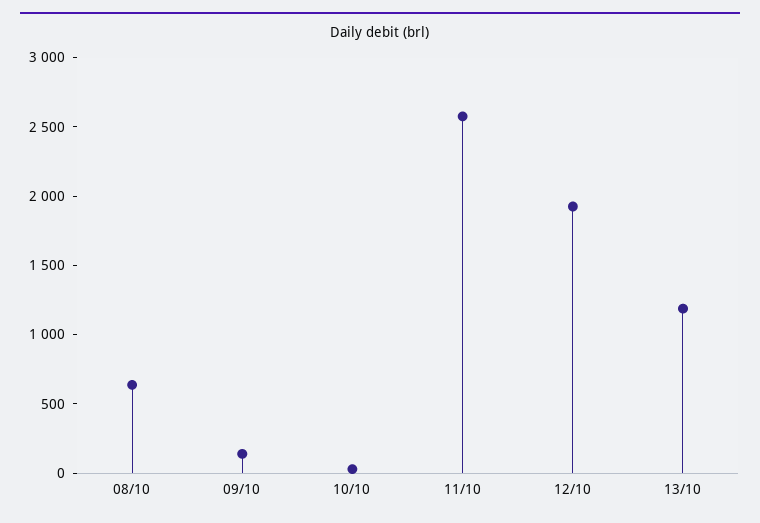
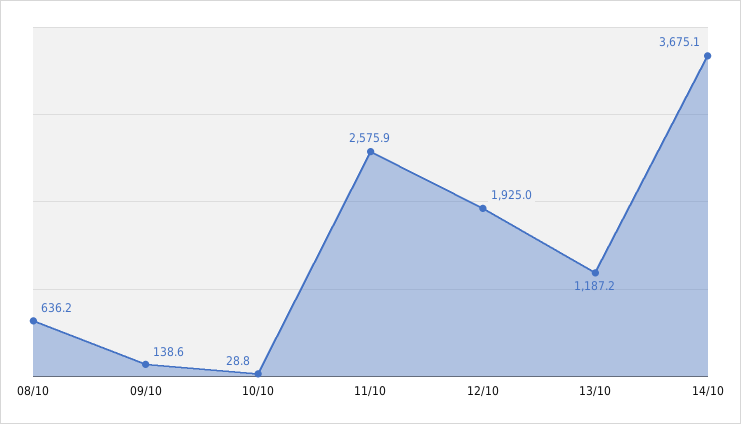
14/10: none -> 3675.1

